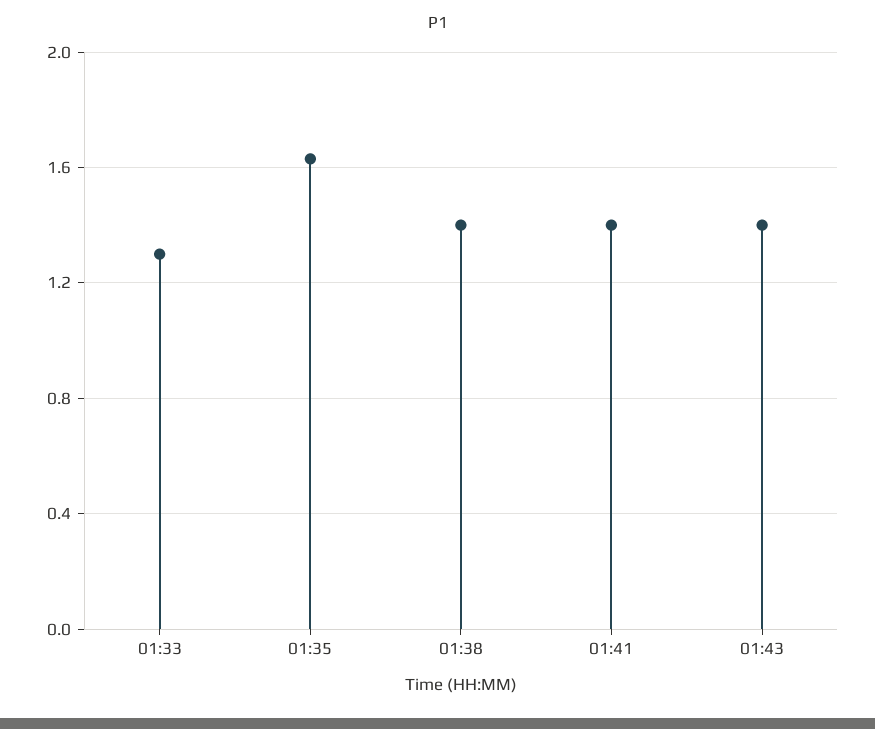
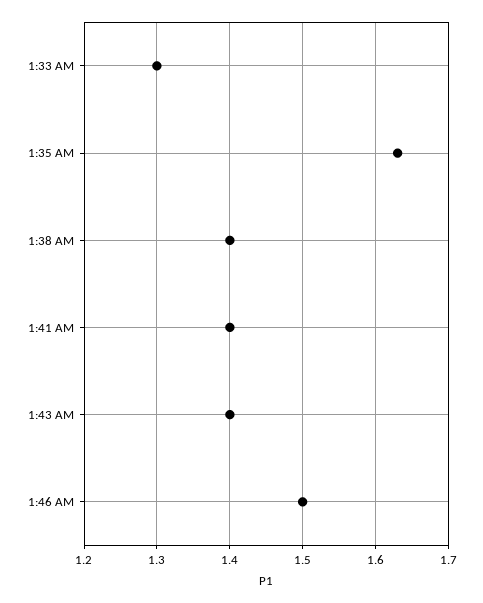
1:46 AM: none -> 1.5

